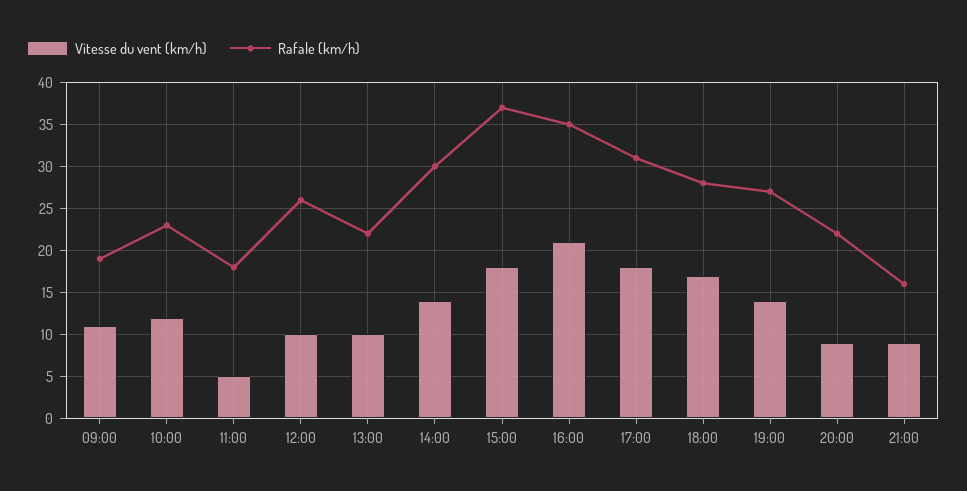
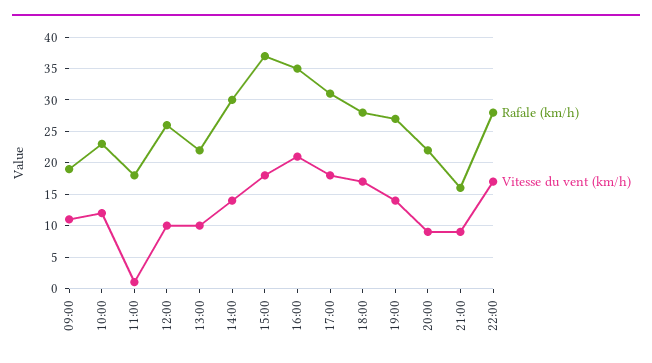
Vitesse du vent (km/h), 11:00: 5 -> 1
Rafale (km/h), 22:00: none -> 28
Vitesse du vent (km/h), 22:00: none -> 17

